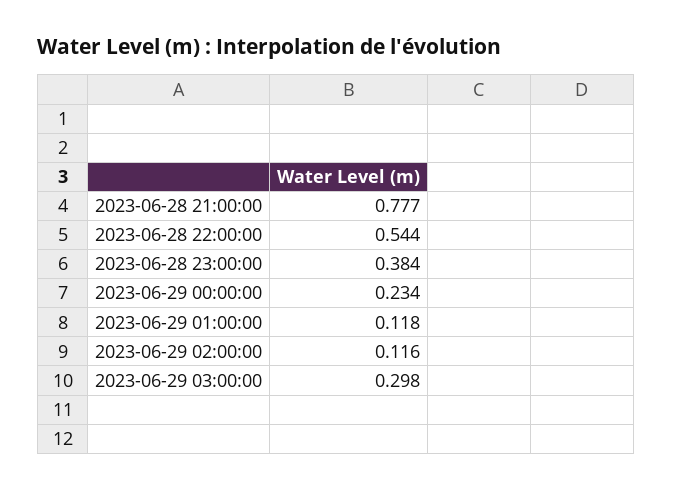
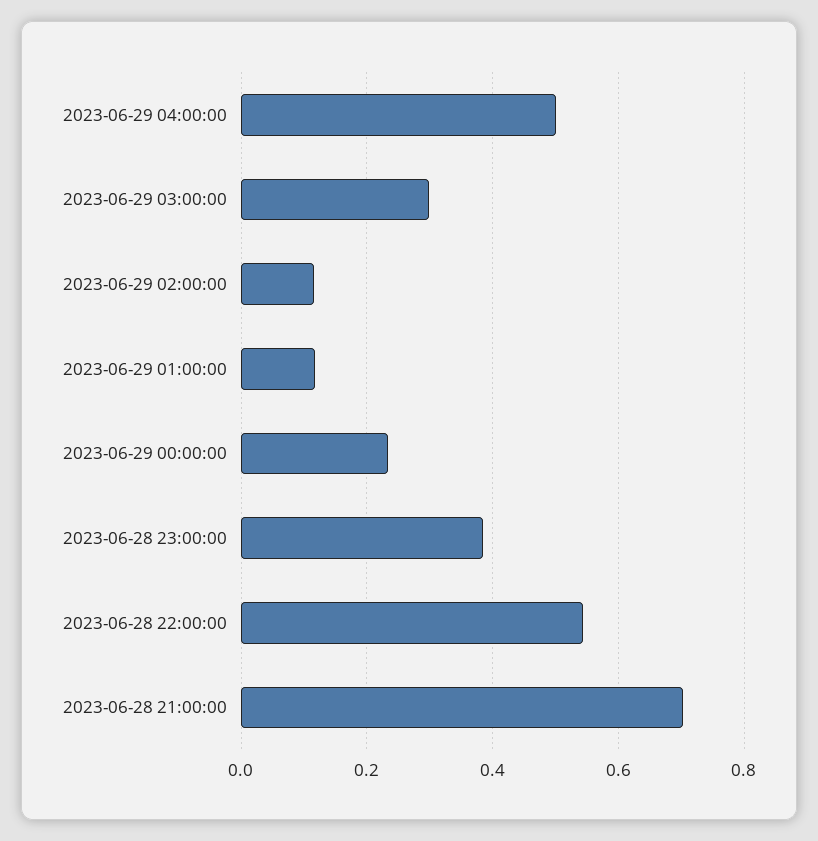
2023-06-28 21:00:00: 0.777 -> 0.7
2023-06-29 04:00:00: none -> 0.5

